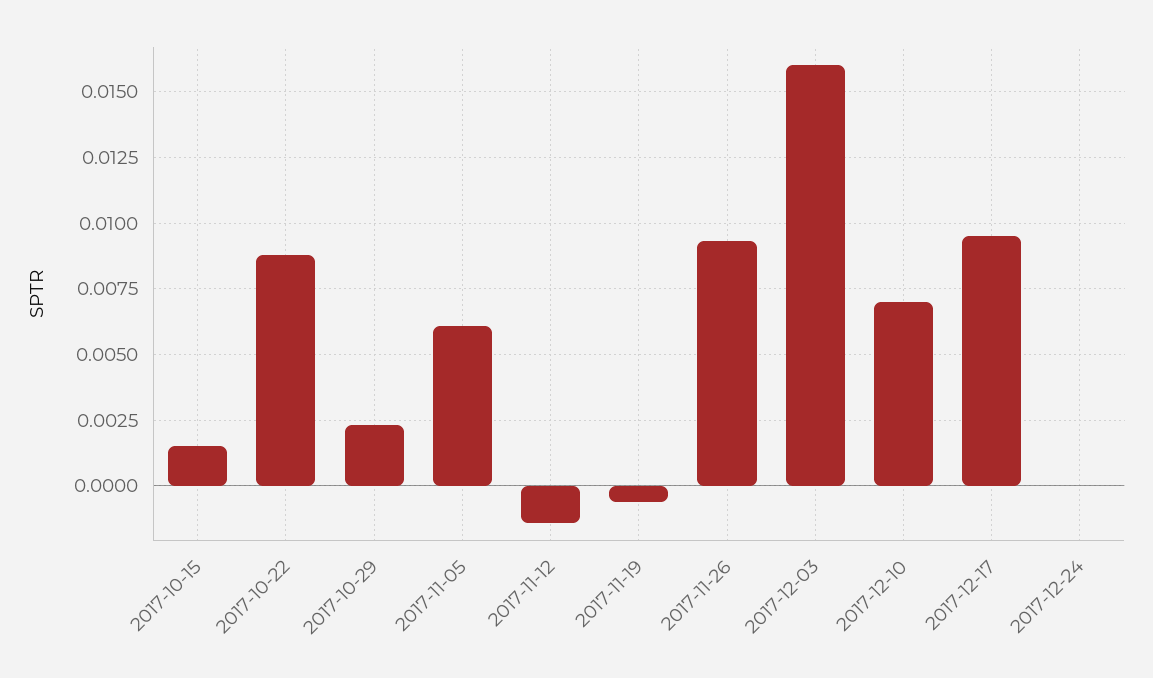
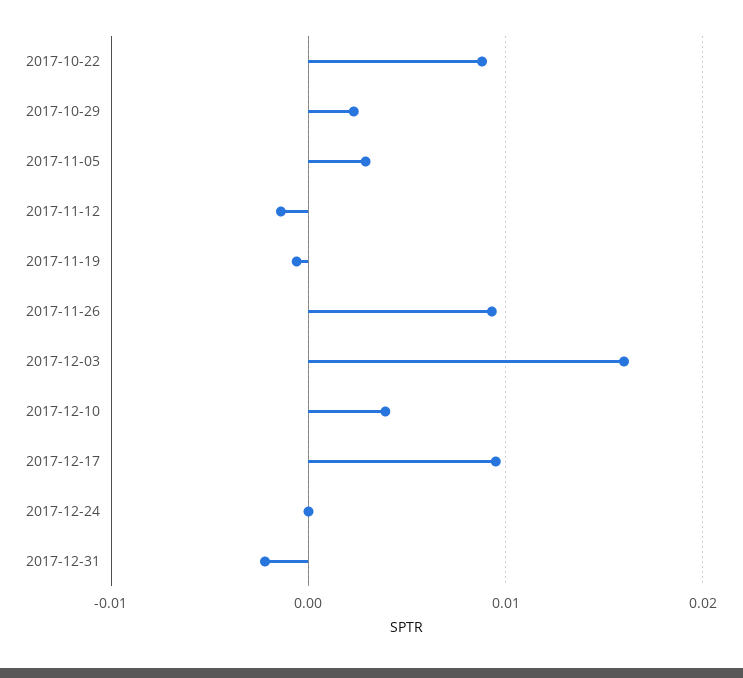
2017-10-15: 0.0015 -> none
2017-11-05: 0.006 -> 0.003
2017-12-10: 0.007 -> 0.004
2017-12-31: none -> -0.002

